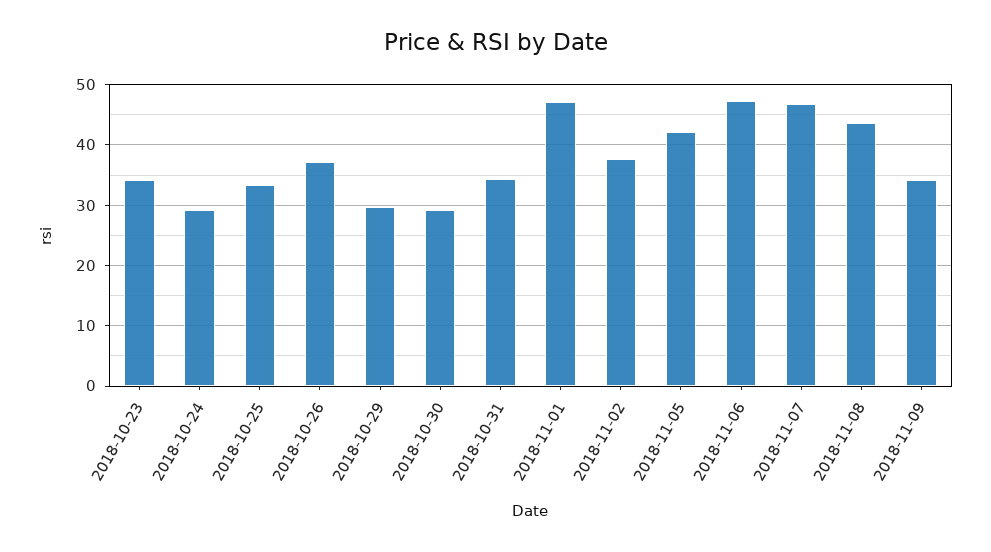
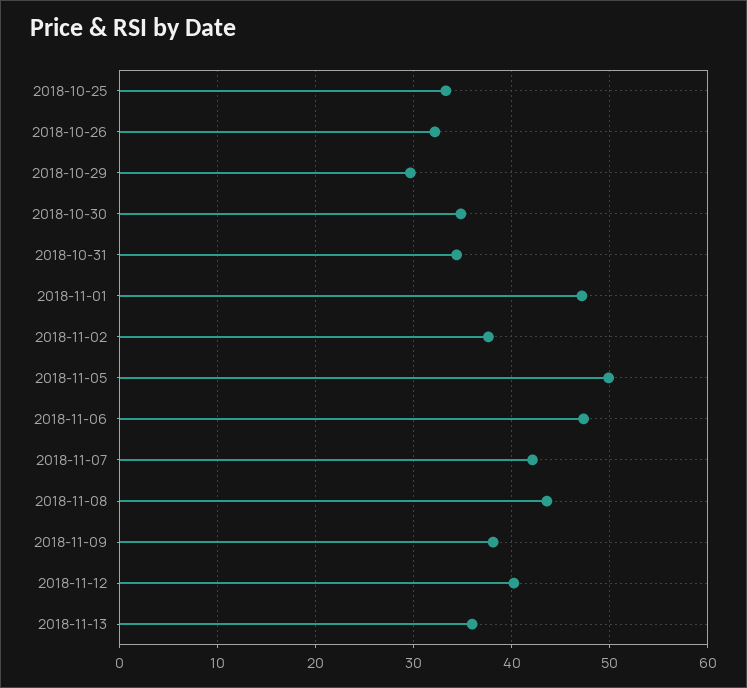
2018-10-23: 34 -> none
2018-10-24: 29 -> none
2018-10-26: 37 -> 32
2018-10-30: 29 -> 35
2018-11-05: 42 -> 50
2018-11-07: 47 -> 42
2018-11-09: 34 -> 38
2018-11-12: none -> 40
2018-11-13: none -> 36

